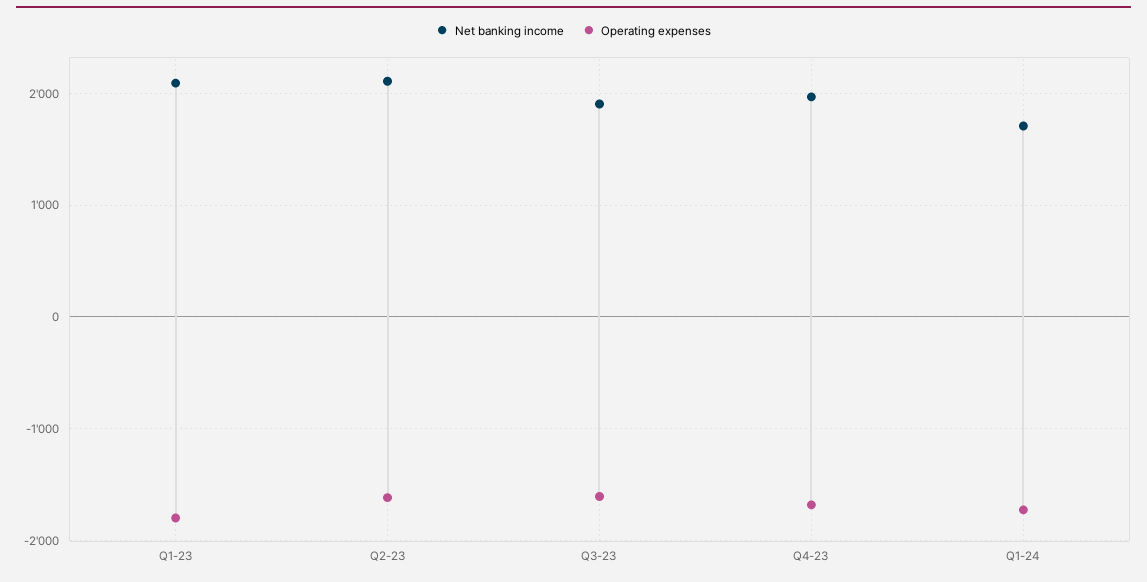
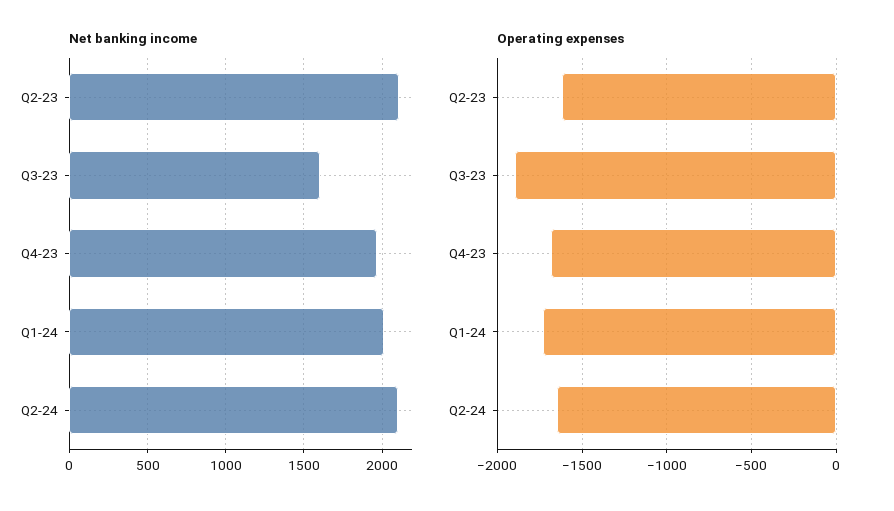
Net banking income, Q1-23: 2100 -> none
Operating expenses, Q1-23: -1800 -> none
Net banking income, Q3-23: 1900 -> 1600
Operating expenses, Q3-23: -1600 -> -1900
Net banking income, Q1-24: 1700 -> 2000
Net banking income, Q2-24: none -> 2100
Operating expenses, Q2-24: none -> -1650

